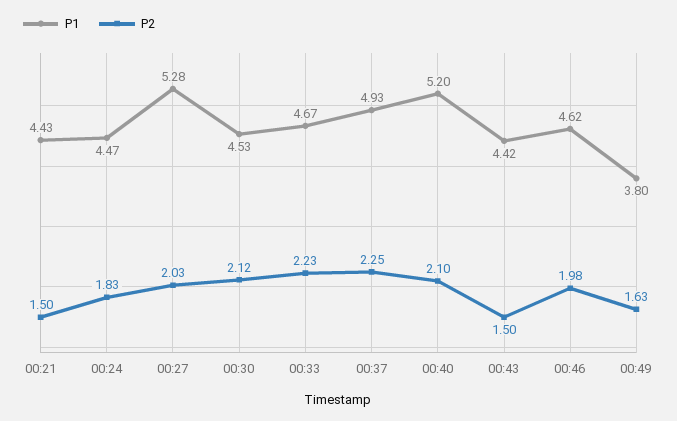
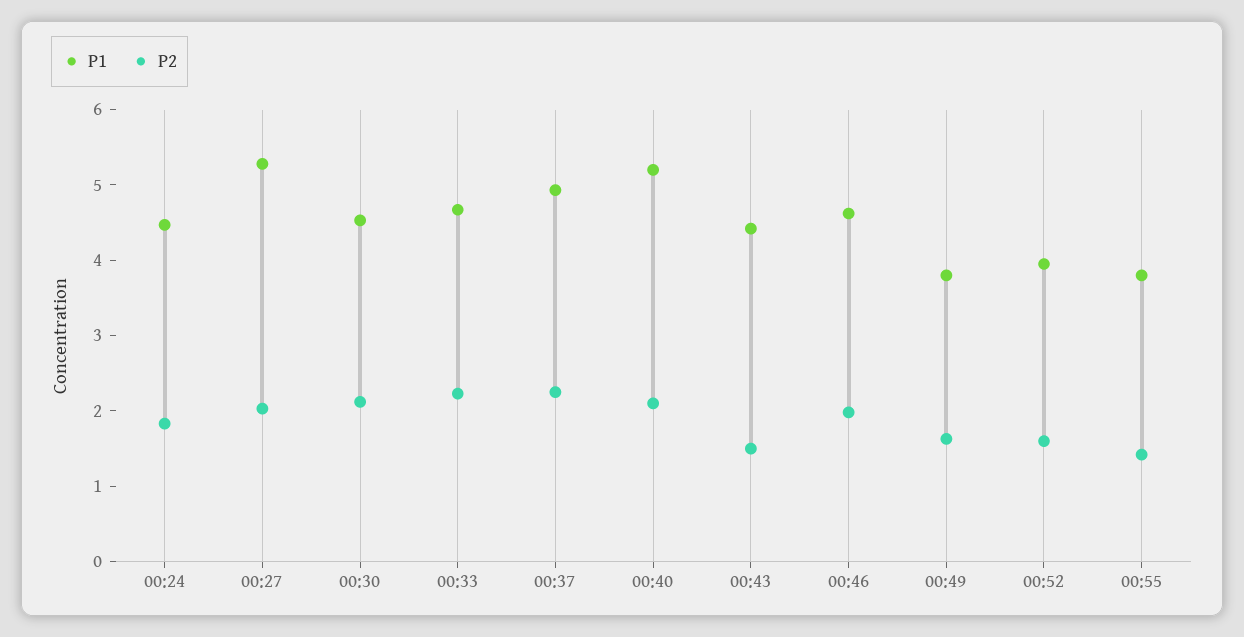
P1, 00:21: 4.43 -> none
P2, 00:21: 1.5 -> none
P1, 00:52: none -> 4
P2, 00:52: none -> 1.6
P1, 00:55: none -> 3.8
P2, 00:55: none -> 1.4

